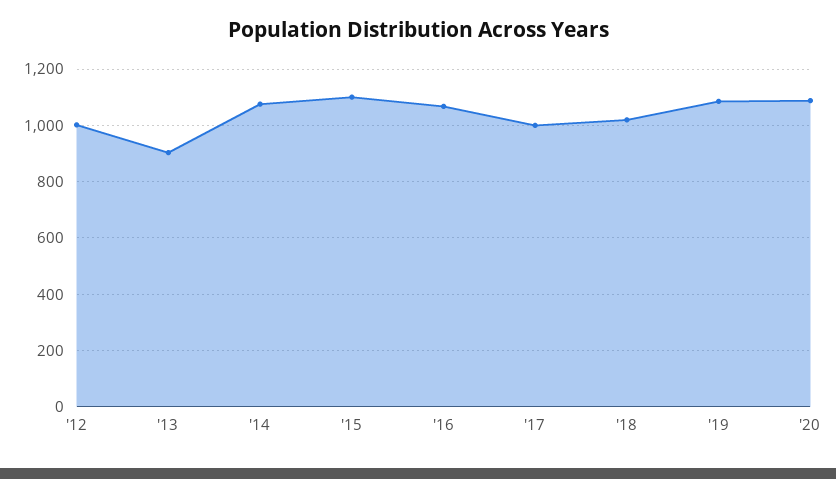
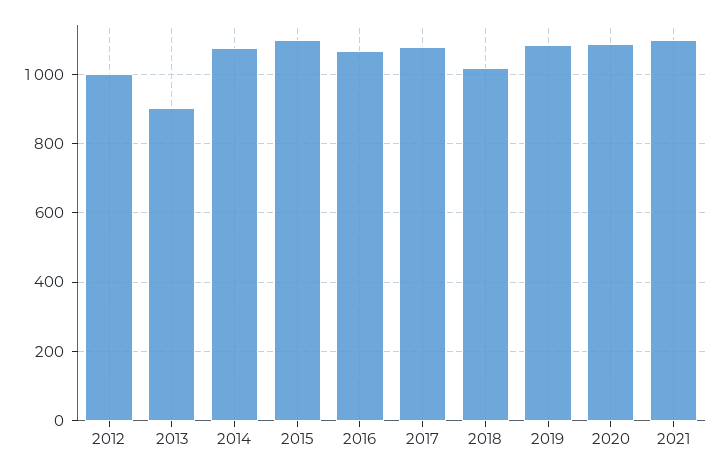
'17: 1000 -> 1080
2021: none -> 1100

